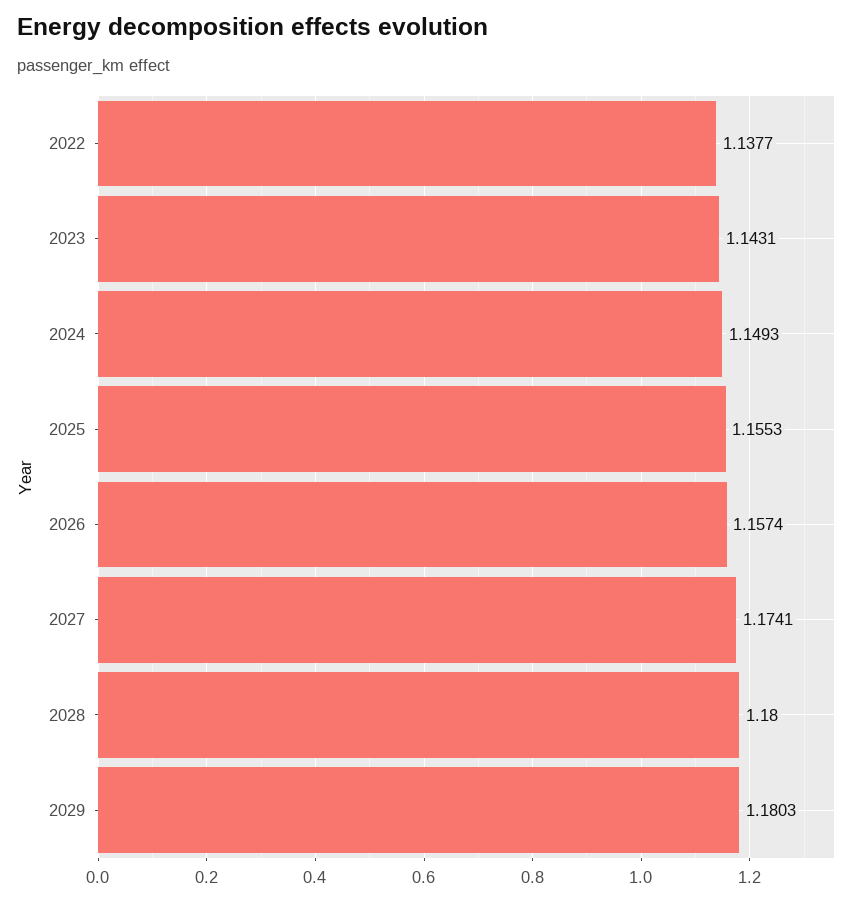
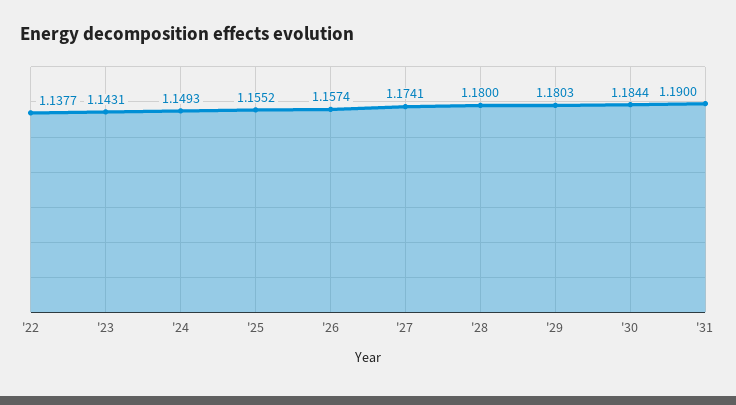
2025: 1.1553 -> 1.1552
'30: none -> 1.1844
'31: none -> 1.19

